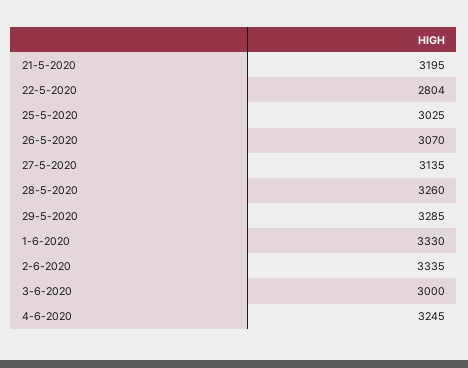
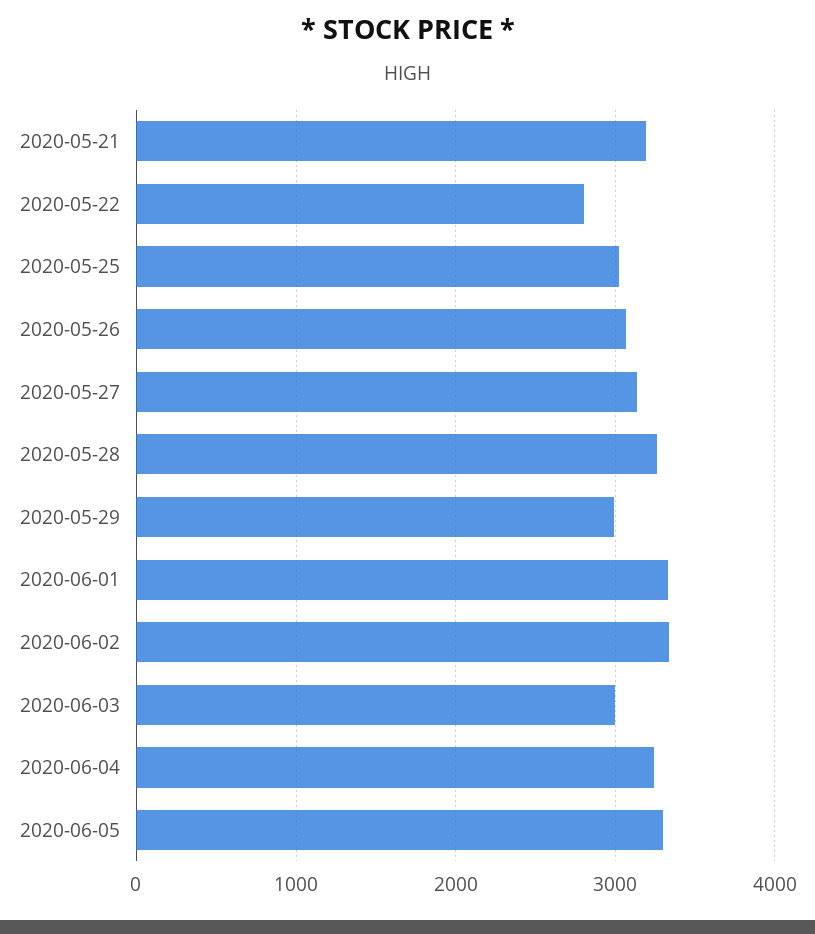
29-5-2020: 3285 -> 3000
2020-06-05: none -> 3300

